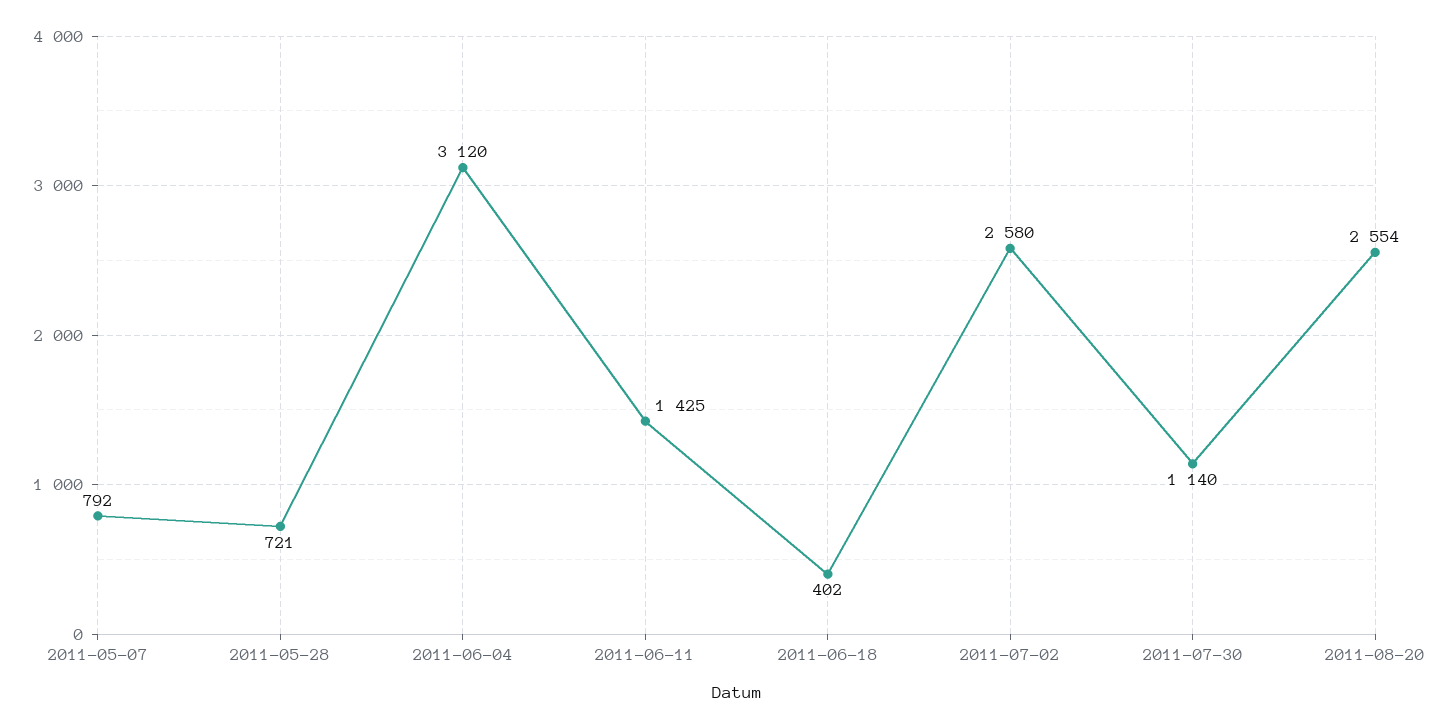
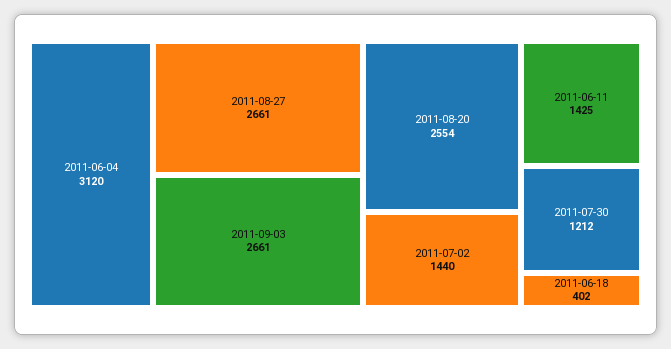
2011-05-07: 792 -> none
2011-05-28: 721 -> none
2011-07-02: 2580 -> 1440
2011-07-30: 1140 -> 1212
2011-08-27: none -> 2661
2011-09-03: none -> 2661

